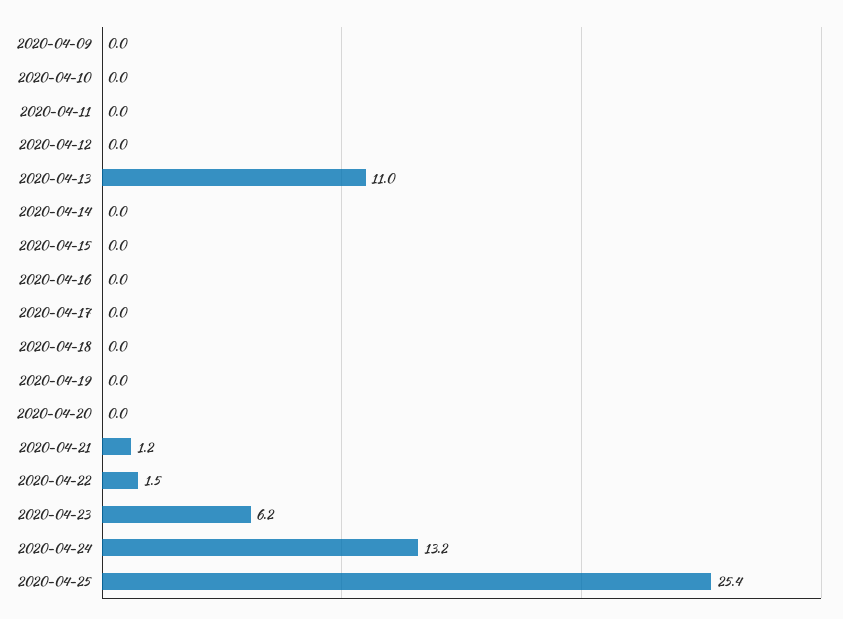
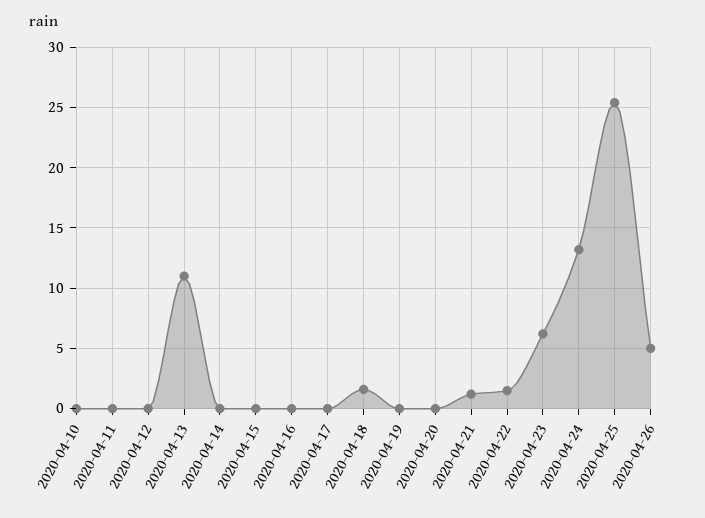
2020-04-09: 0 -> none
2020-04-18: 0 -> 1.5
2020-04-26: none -> 5

